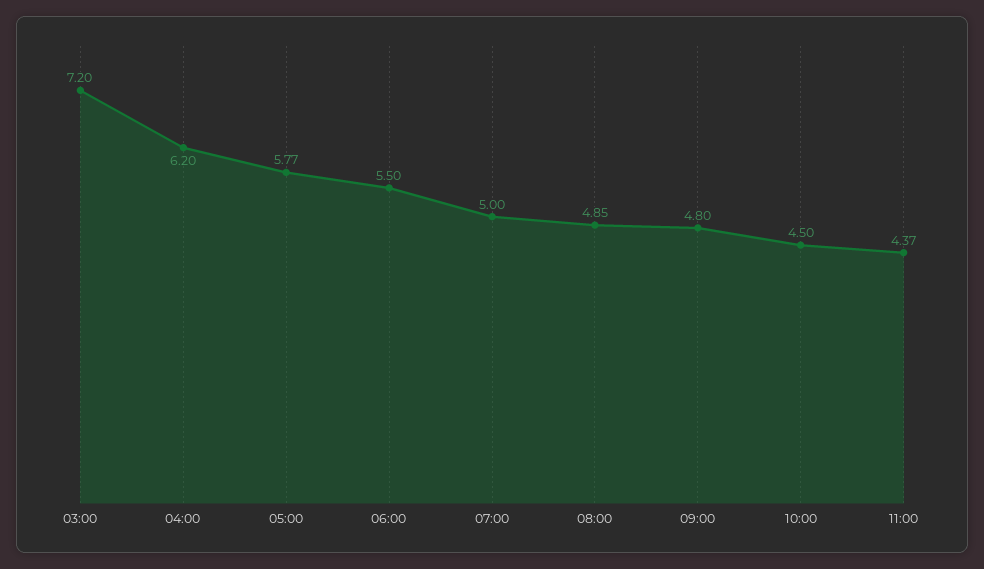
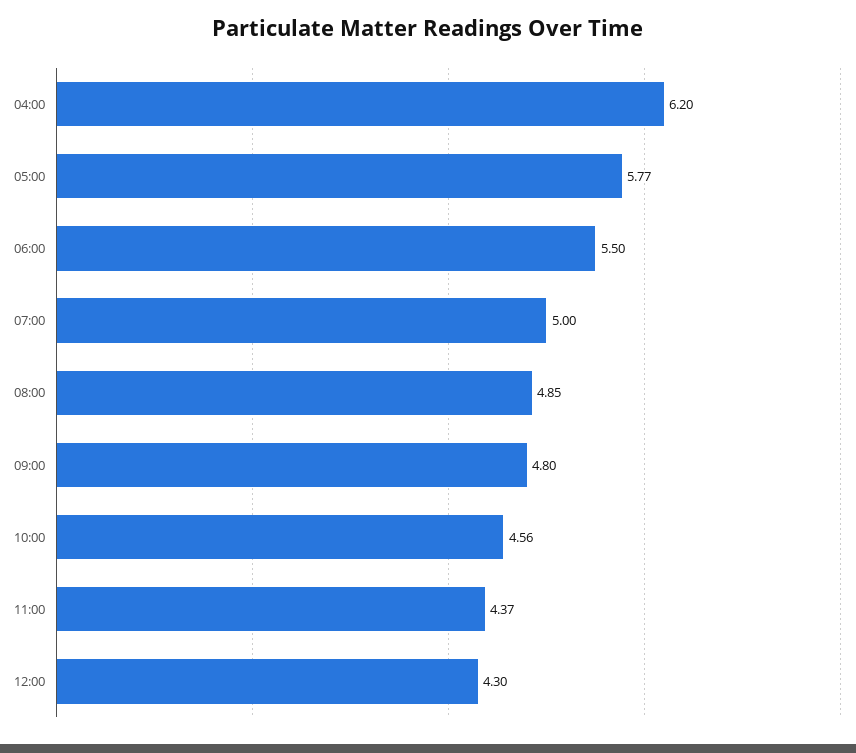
03:00: 7.2 -> none
10:00: 4.5 -> 4.56
12:00: none -> 4.3

